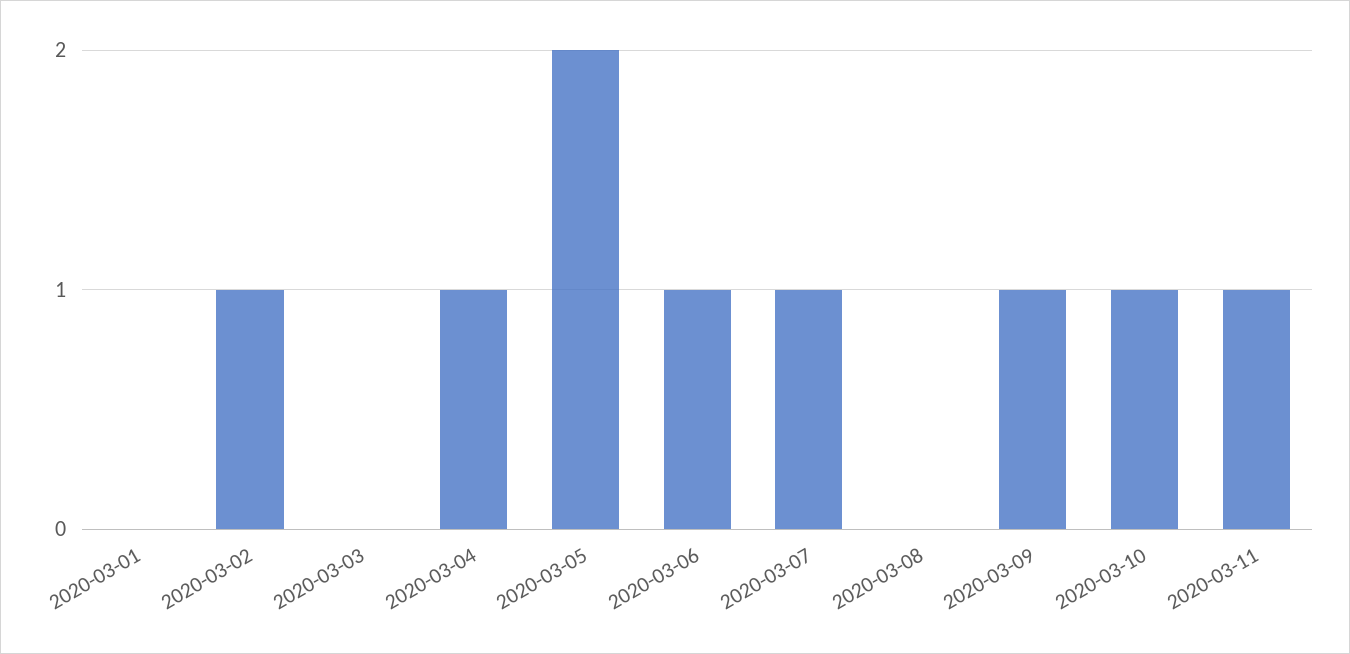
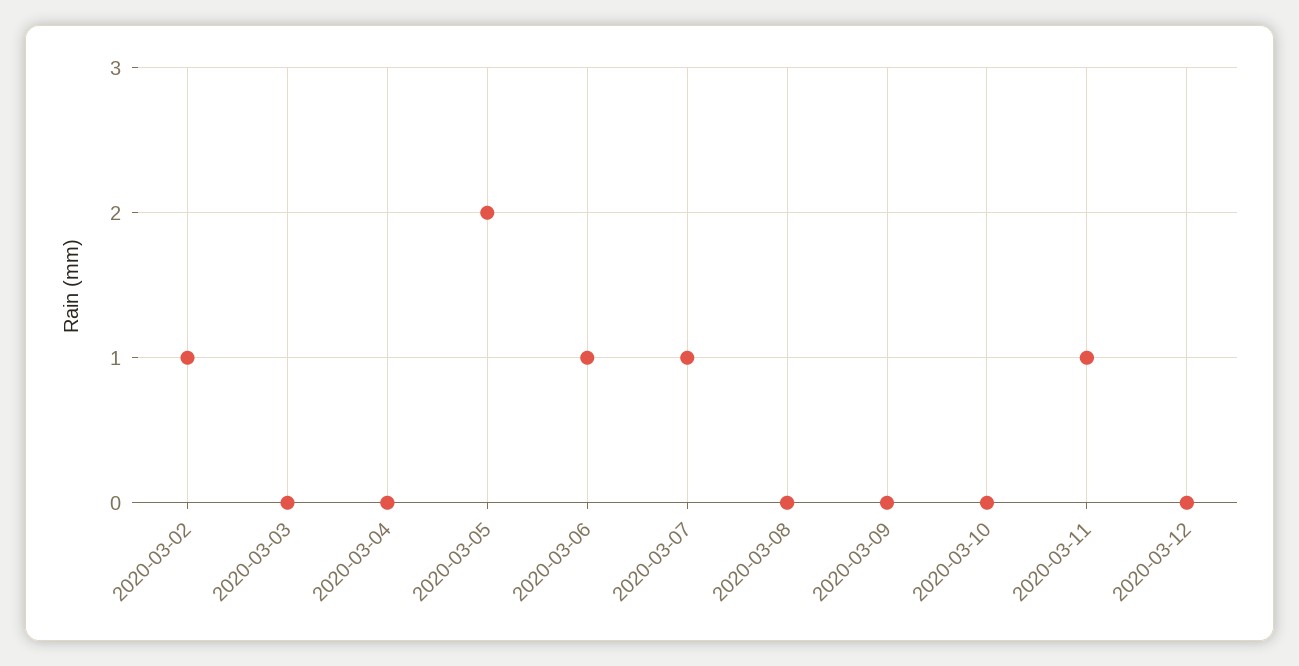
2020-03-01: 0 -> none
2020-03-04: 1 -> 0
2020-03-09: 1 -> 0
2020-03-10: 1 -> 0
2020-03-12: none -> 0

